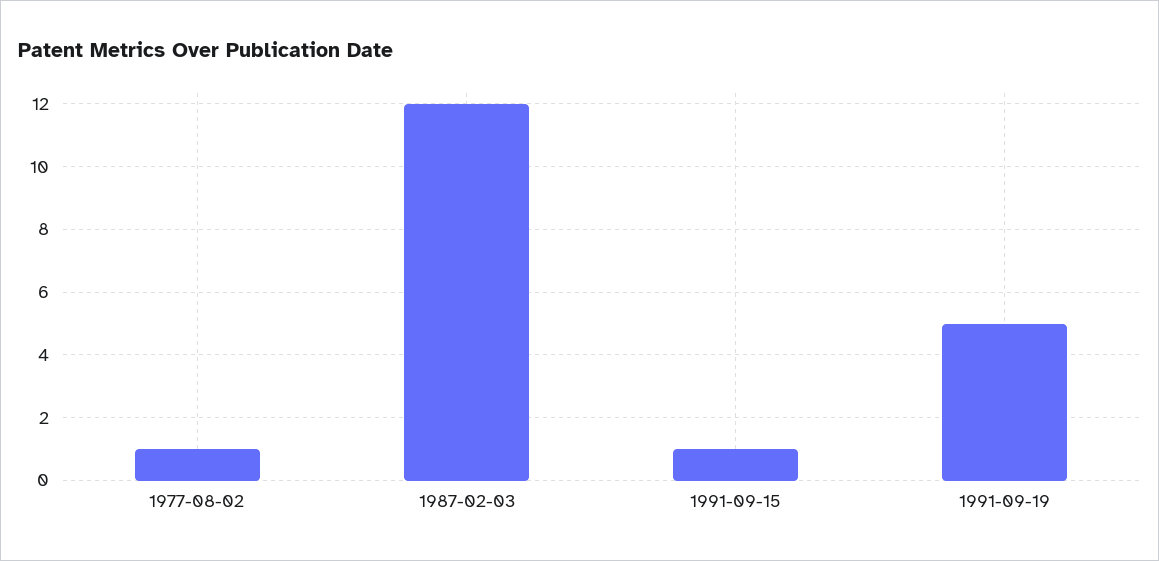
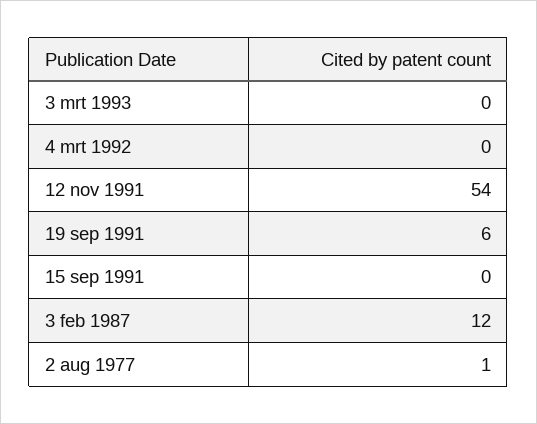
1991-09-15: 1 -> 0
1991-09-19: 5 -> 6
3 mrt 1993: none -> 0
4 mrt 1992: none -> 0
12 nov 1991: none -> 54

